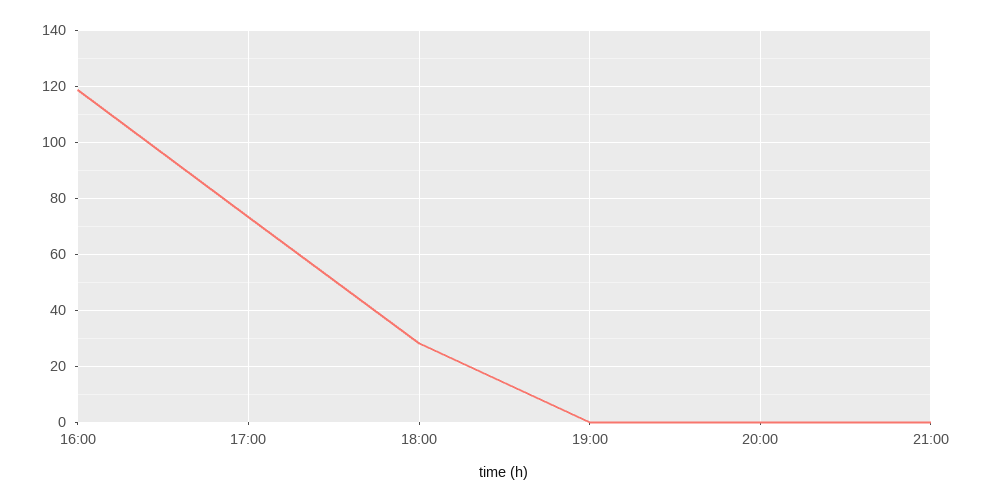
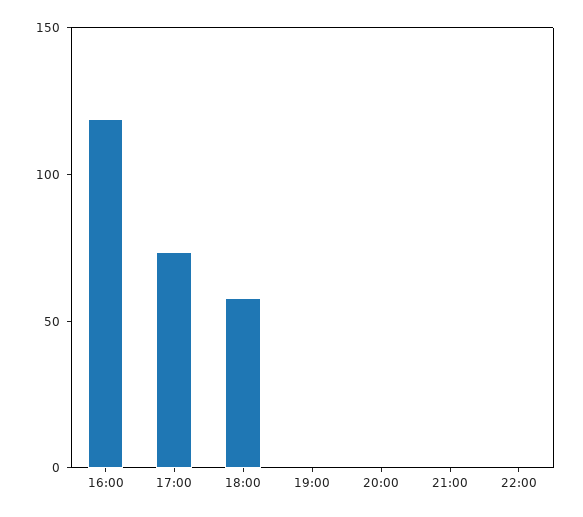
18:00: 27.5 -> 60
22:00: none -> 0

